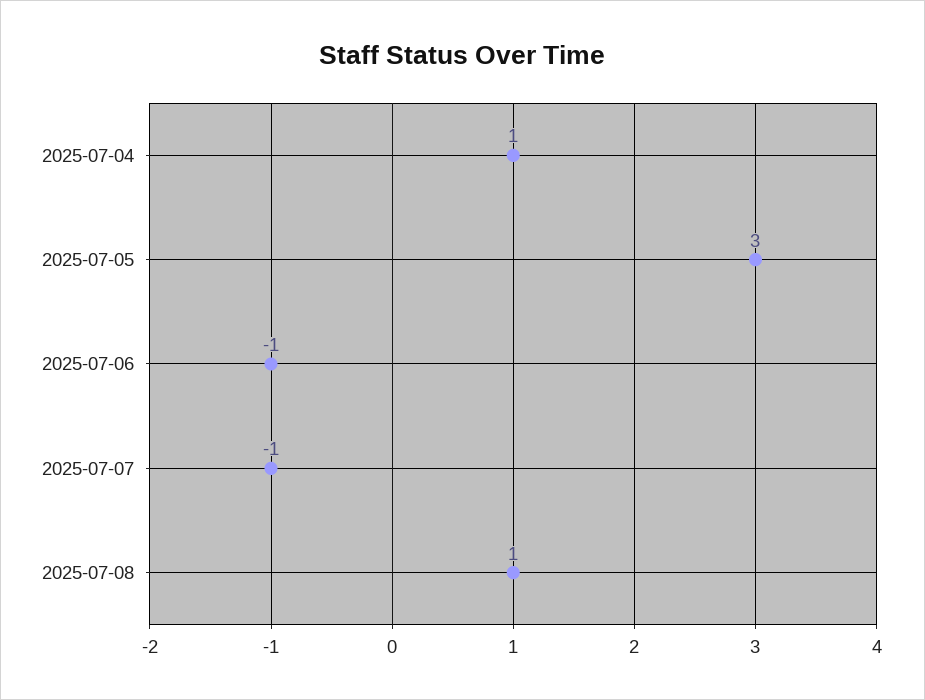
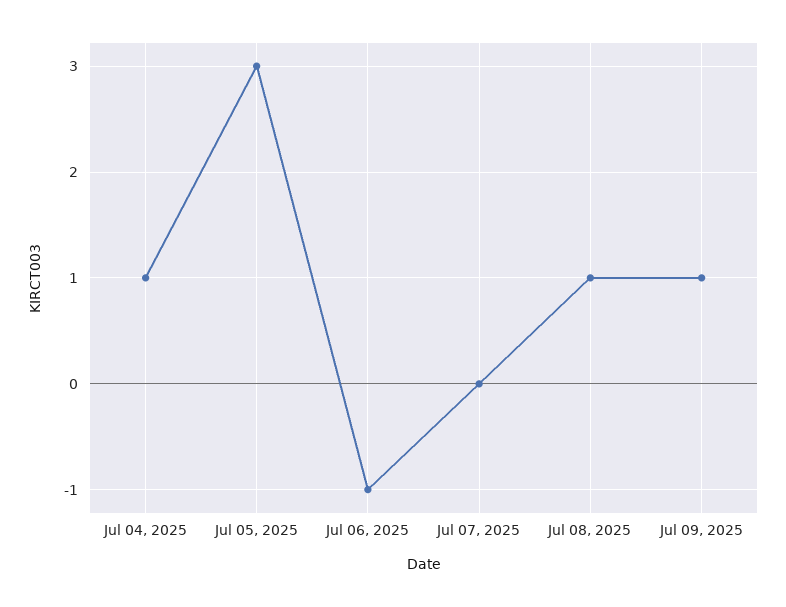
2025-07-07: -1 -> 0
Jul 09, 2025: none -> 1

